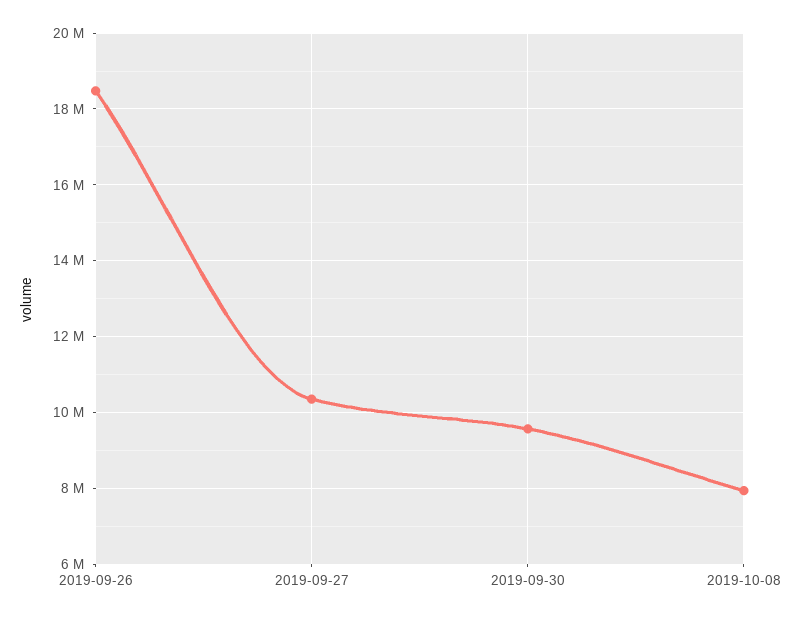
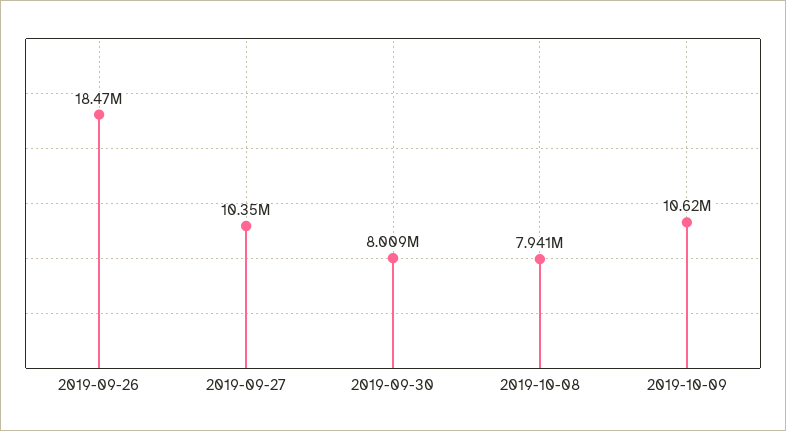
2019-09-30: 9600000 -> 8009000
2019-10-09: none -> 10620000

